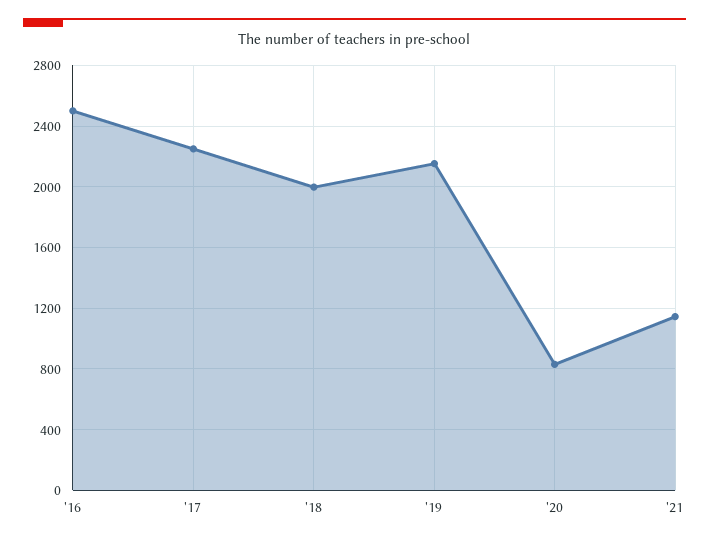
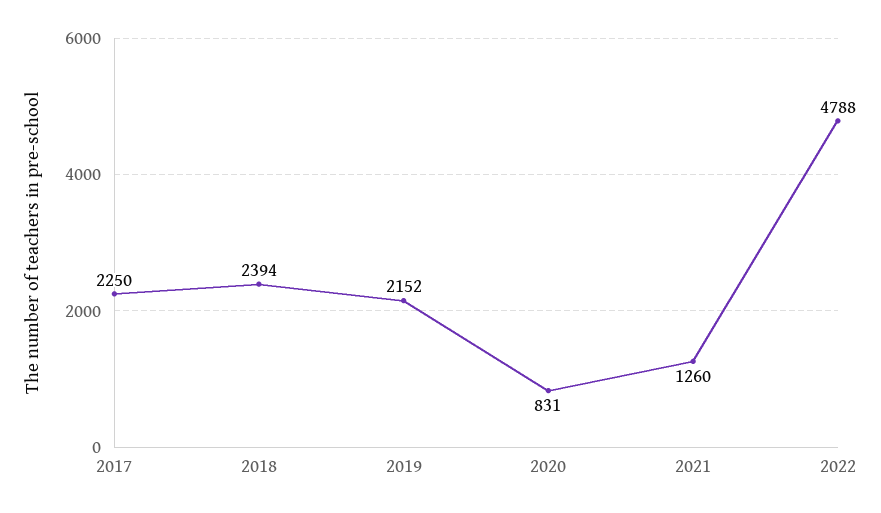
'16: 2500 -> none
'18: 2000 -> 2394
'21: 1150 -> 1260
2022: none -> 4788

